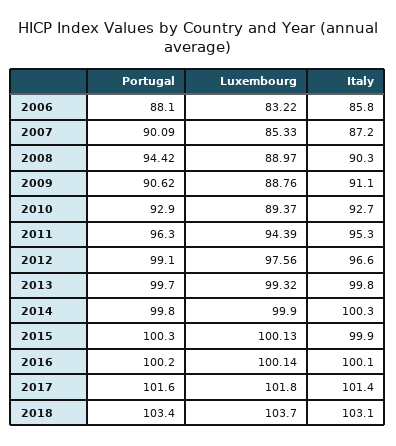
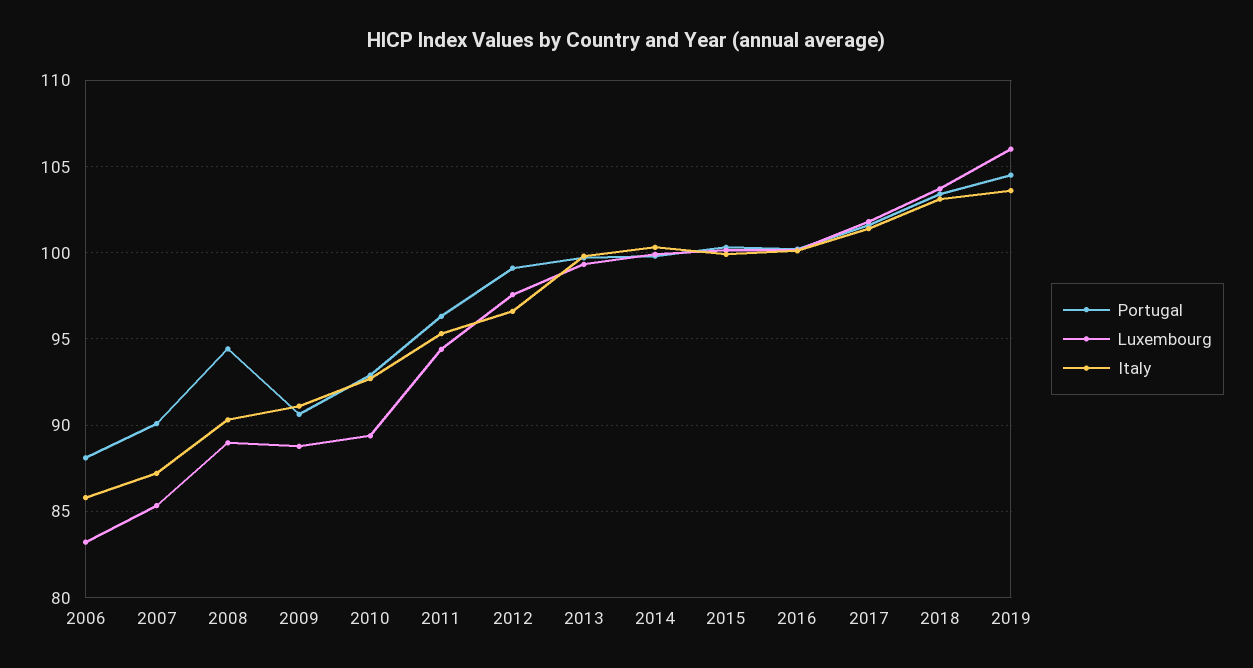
Portugal, 2019: none -> 104.5
Luxembourg, 2019: none -> 106
Italy, 2019: none -> 103.5

